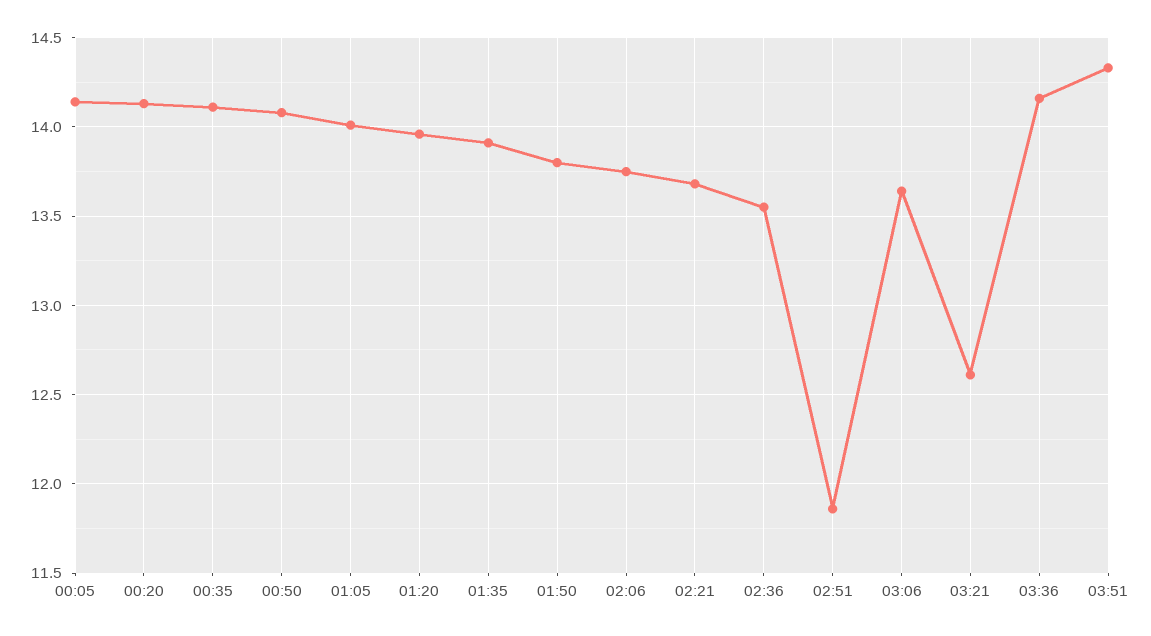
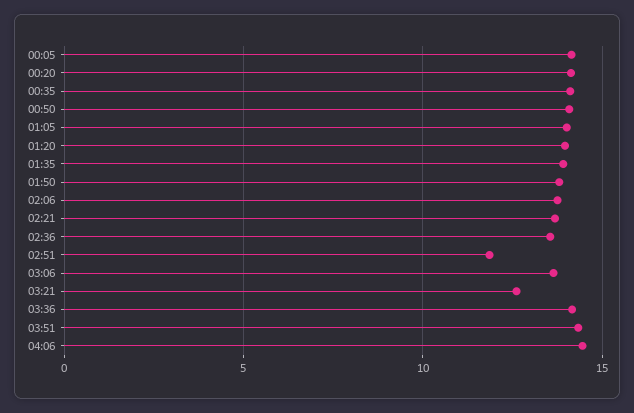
04:06: none -> 14.5

